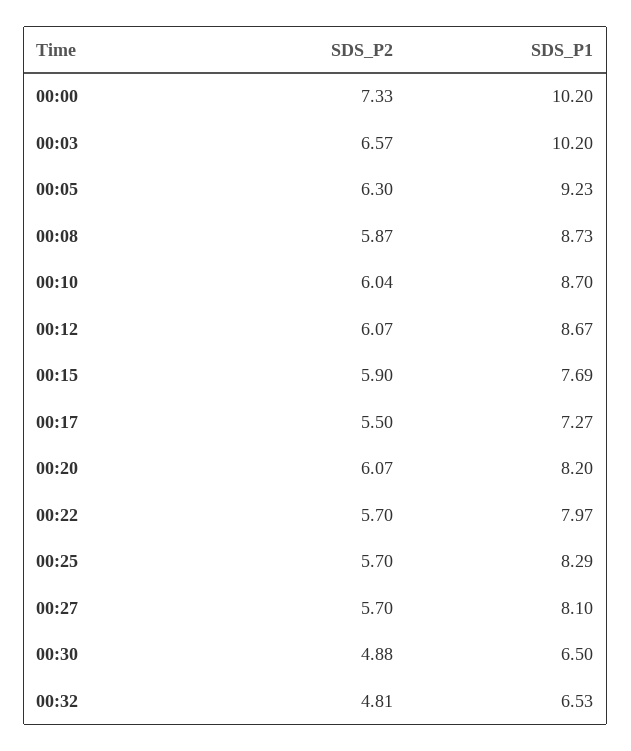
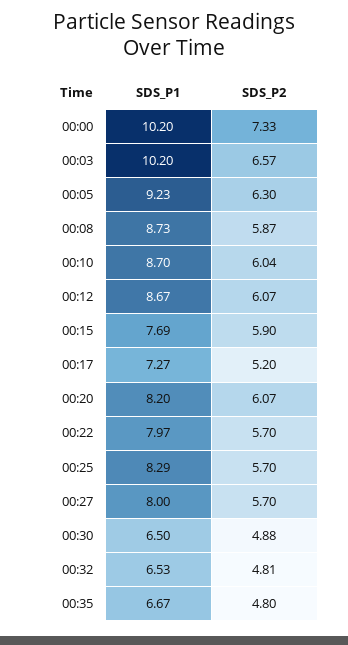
SDS_P2, 00:17: 5.5 -> 5.2
SDS_P1, 00:27: 8.1 -> 8
SDS_P1, 00:35: none -> 6.67
SDS_P2, 00:35: none -> 4.8

